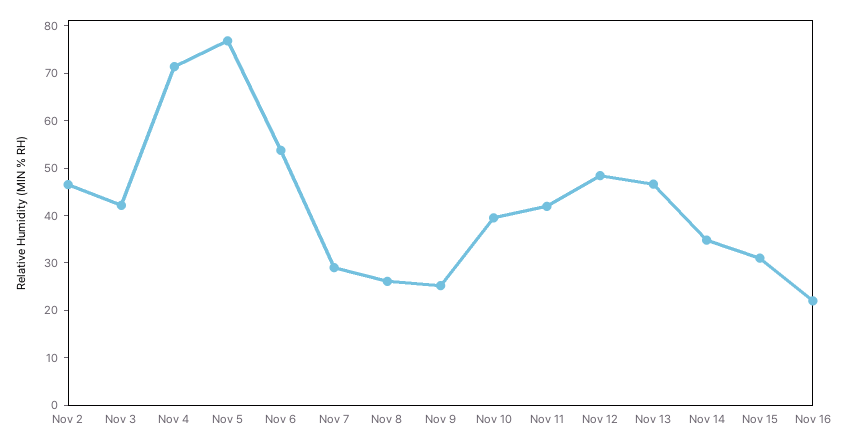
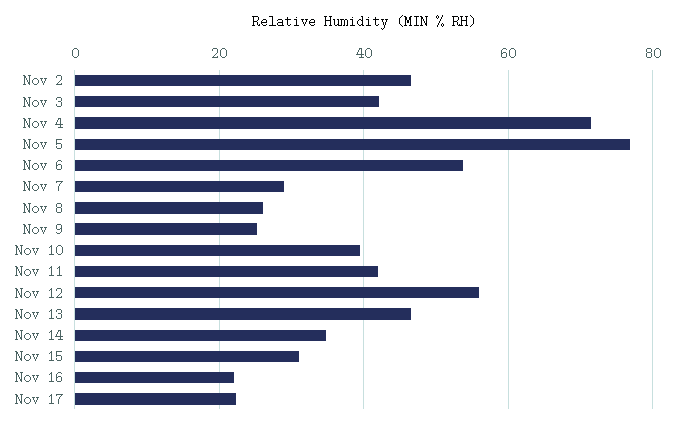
Nov 12: 48 -> 56
Nov 17: none -> 22

